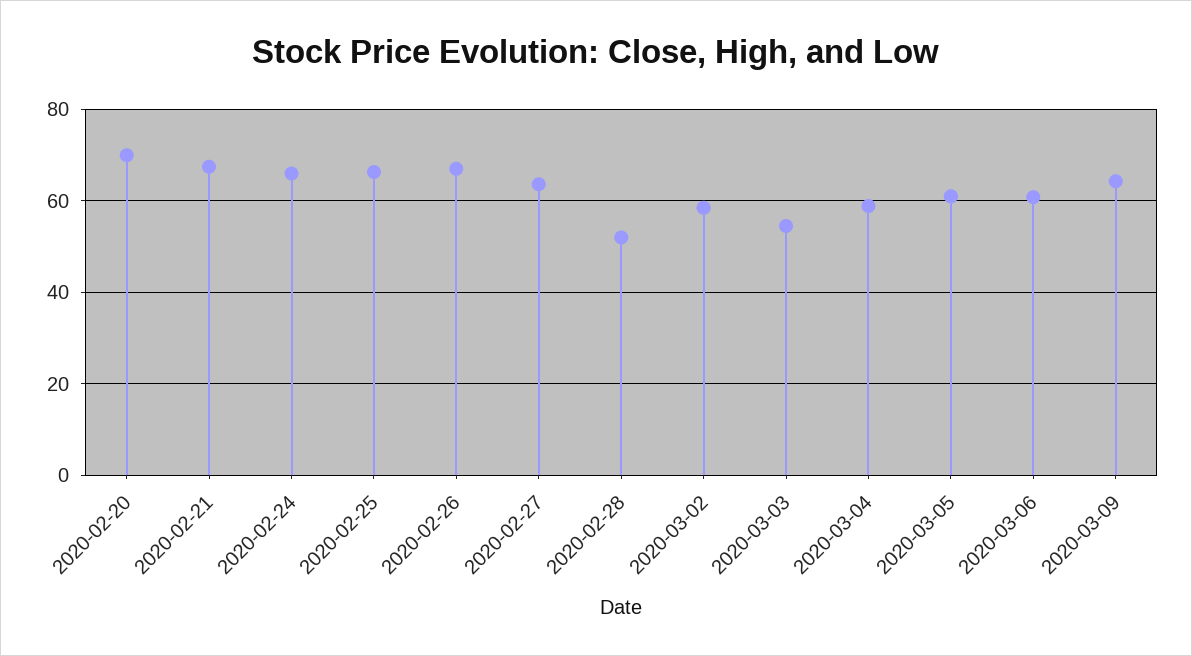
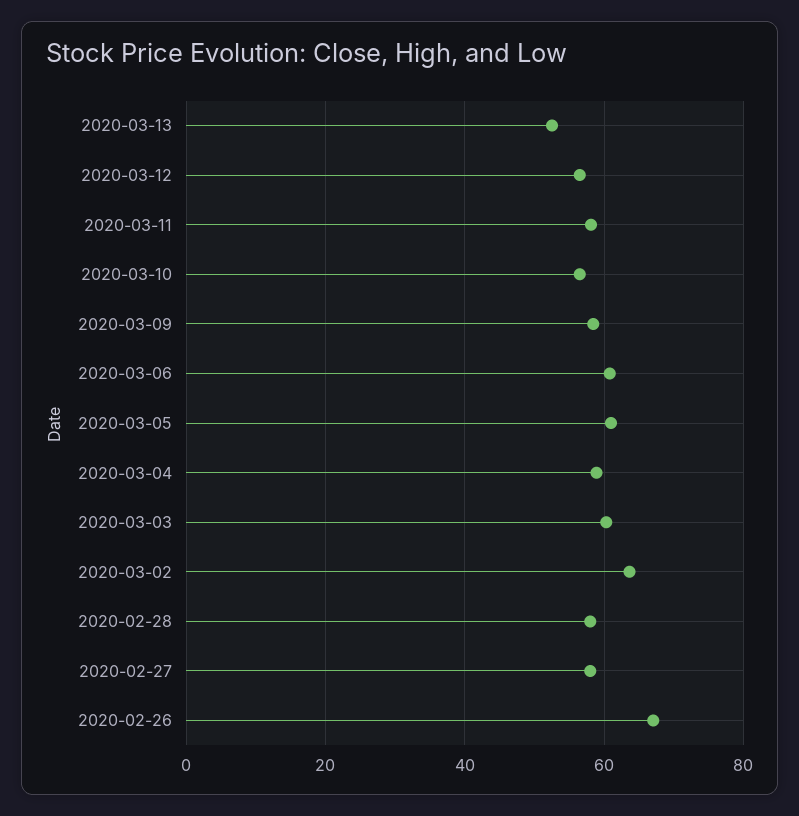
2020-02-20: 70 -> none
2020-02-21: 68 -> none
2020-02-24: 66 -> none
2020-02-25: 66 -> none
2020-02-27: 64 -> 58
2020-02-28: 52 -> 58
2020-03-02: 58 -> 64
2020-03-03: 54 -> 60
2020-03-09: 64 -> 58
2020-03-13: none -> 52
2020-03-12: none -> 56
2020-03-11: none -> 58
2020-03-10: none -> 56

